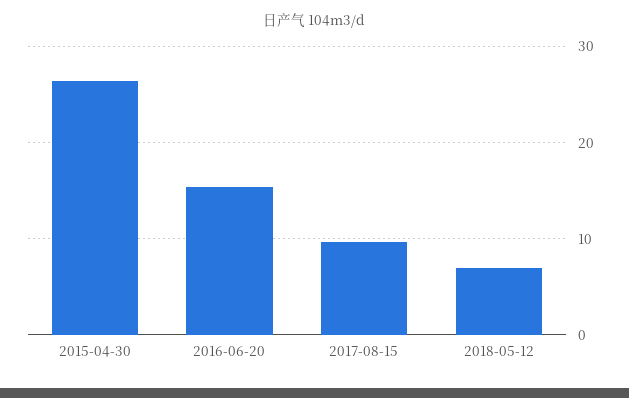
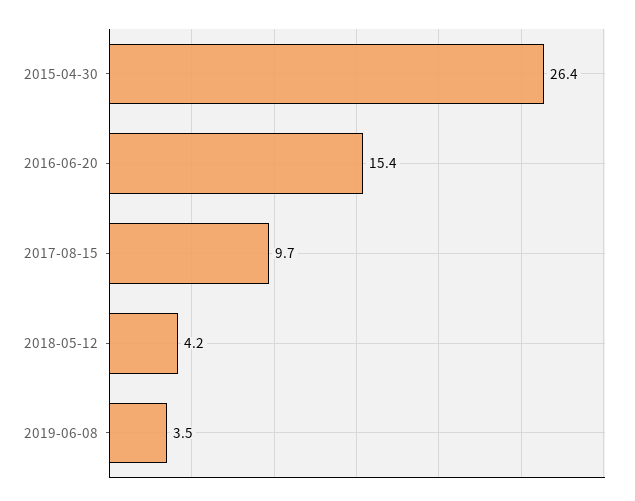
2018-05-12: 7 -> 4.2
2019-06-08: none -> 3.5

